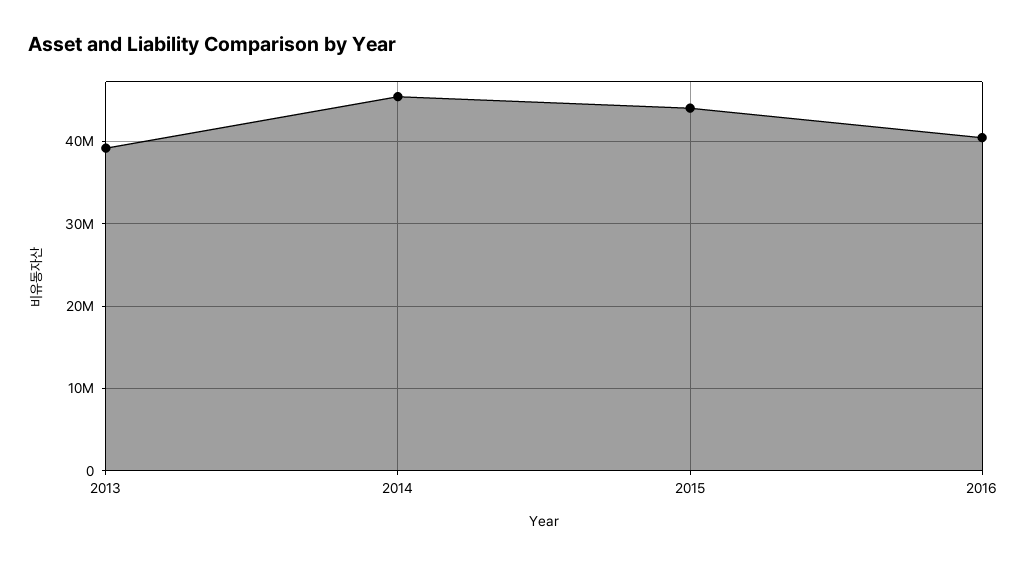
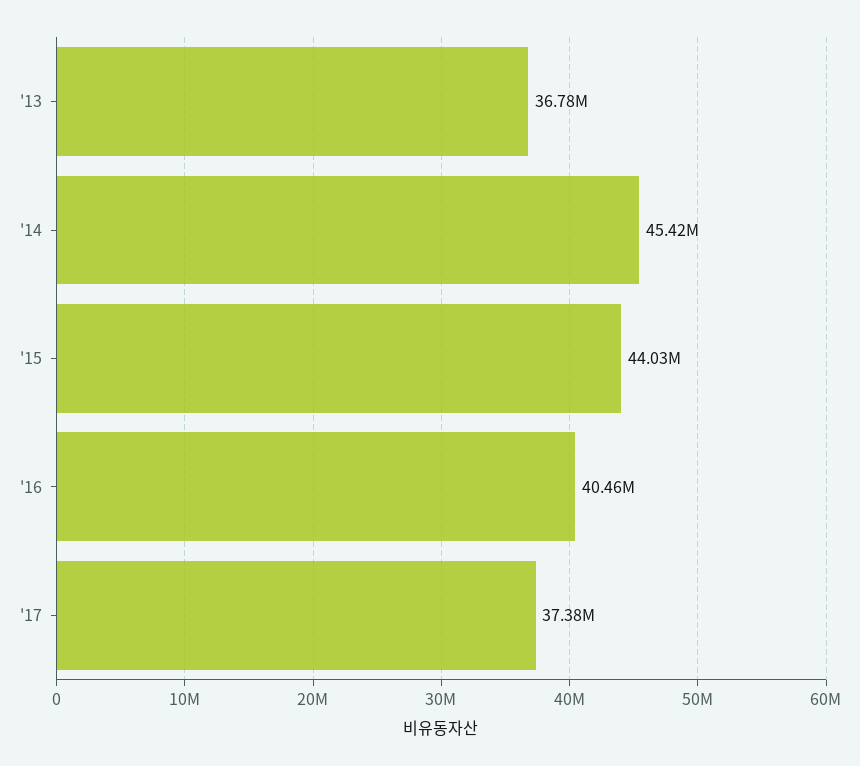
2013: 39000000 -> 36780000
'17: none -> 37380000

